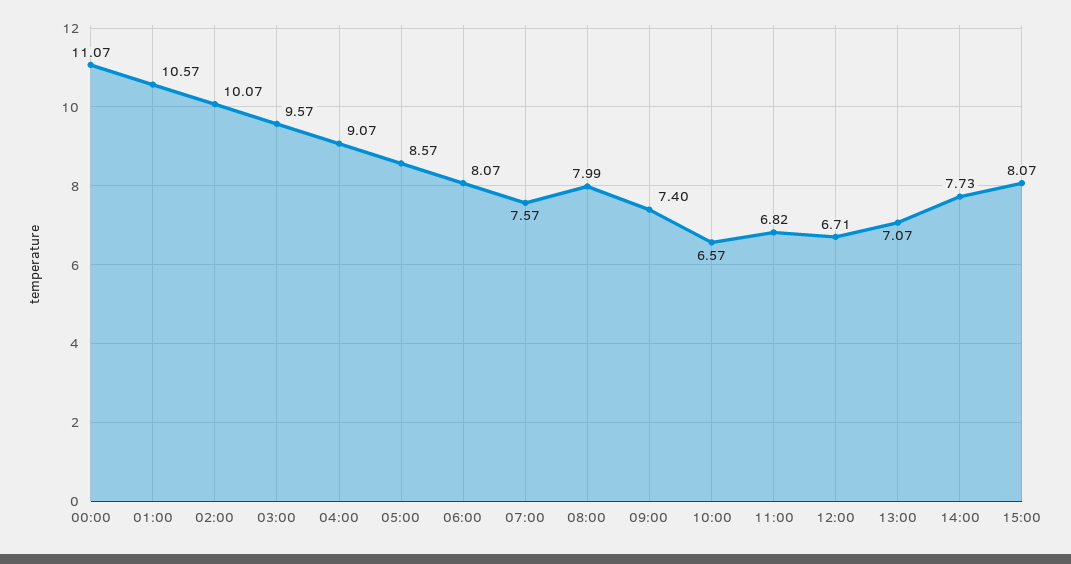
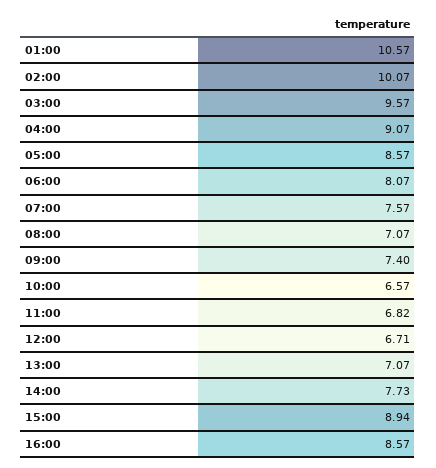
00:00: 11.07 -> none
08:00: 7.99 -> 7.07
15:00: 8.07 -> 8.94
16:00: none -> 8.57

